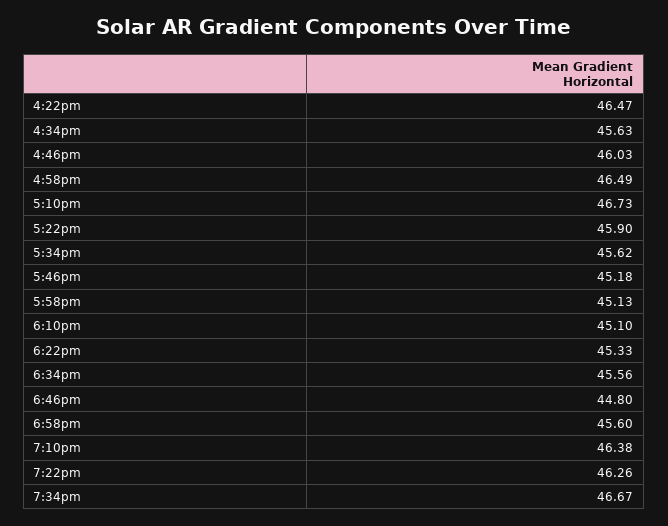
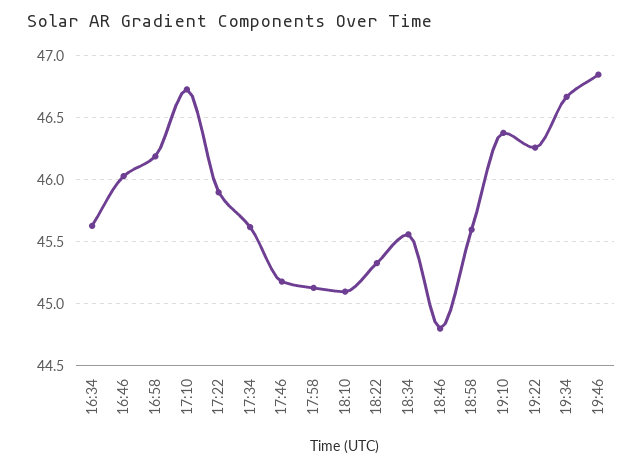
4:22pm: 46.47 -> none
4:58pm: 46.49 -> 46.2
19:46: none -> 46.85

